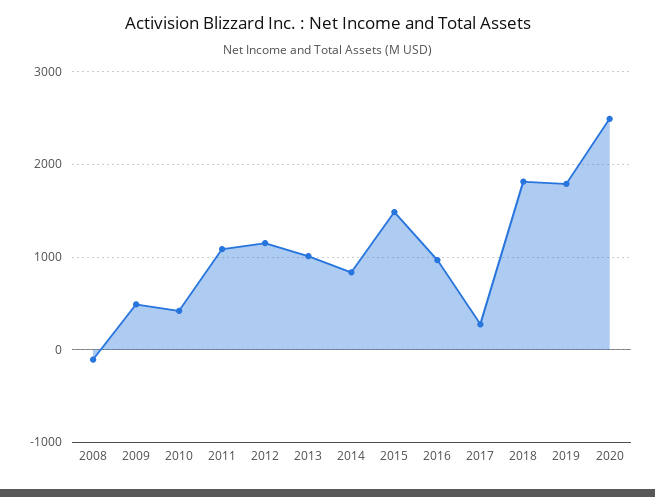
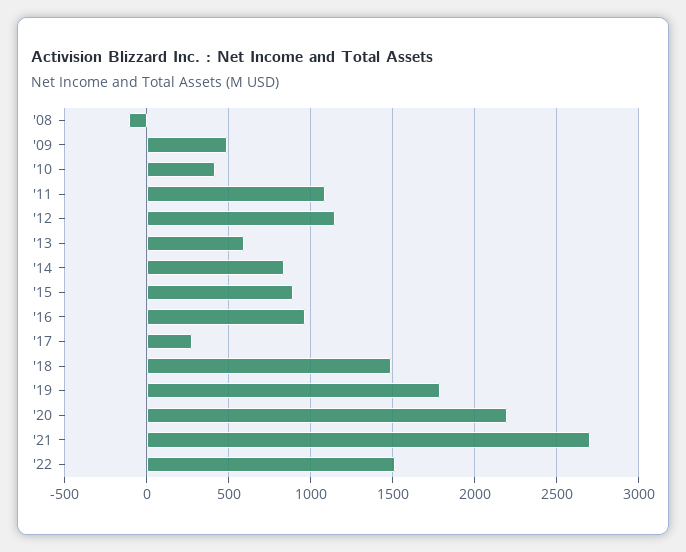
2013: 1000 -> 600
2015: 1500 -> 900
2018: 1800 -> 1500
2020: 2500 -> 2200
'21: none -> 2700
'22: none -> 1500

